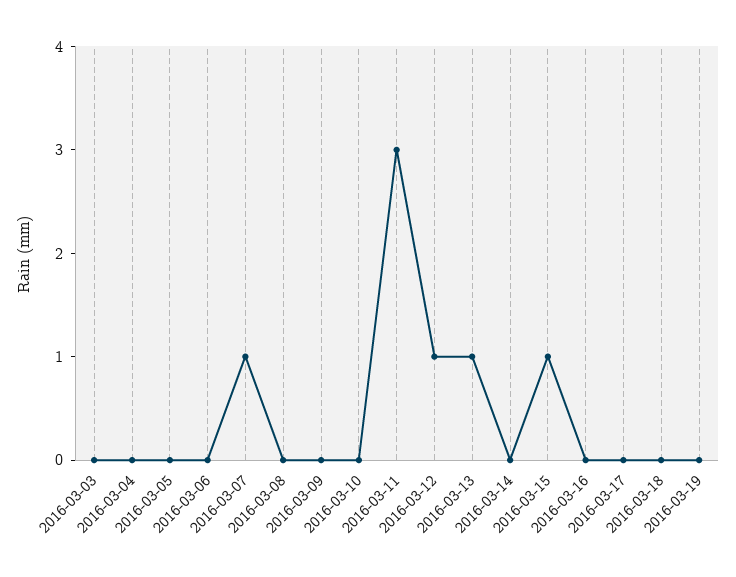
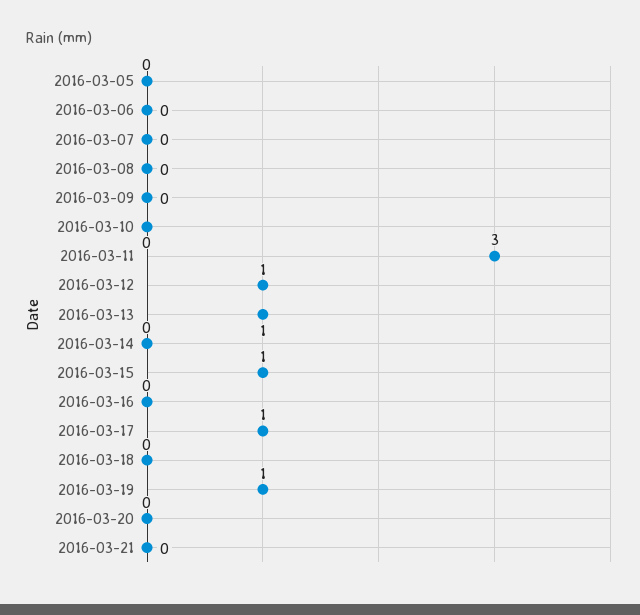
2016-03-03: 0 -> none
2016-03-04: 0 -> none
2016-03-07: 1 -> 0
2016-03-17: 0 -> 1
2016-03-19: 0 -> 1
2016-03-20: none -> 0
2016-03-21: none -> 0

